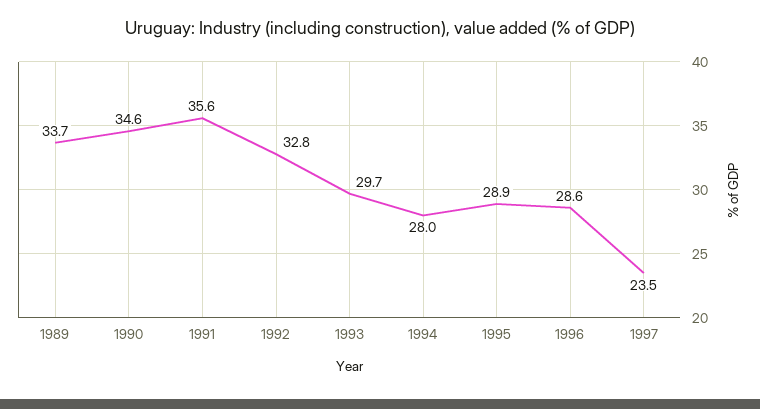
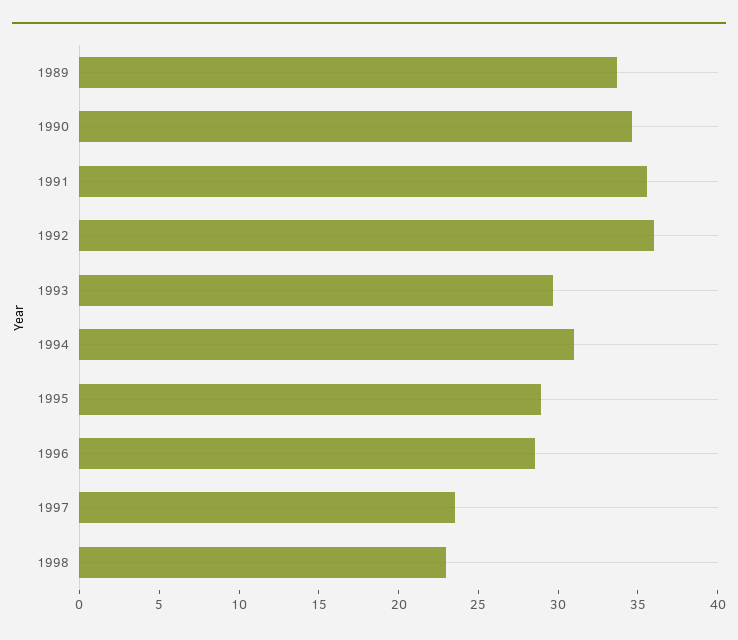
1992: 32.8 -> 36
1994: 28 -> 31
1998: none -> 23

